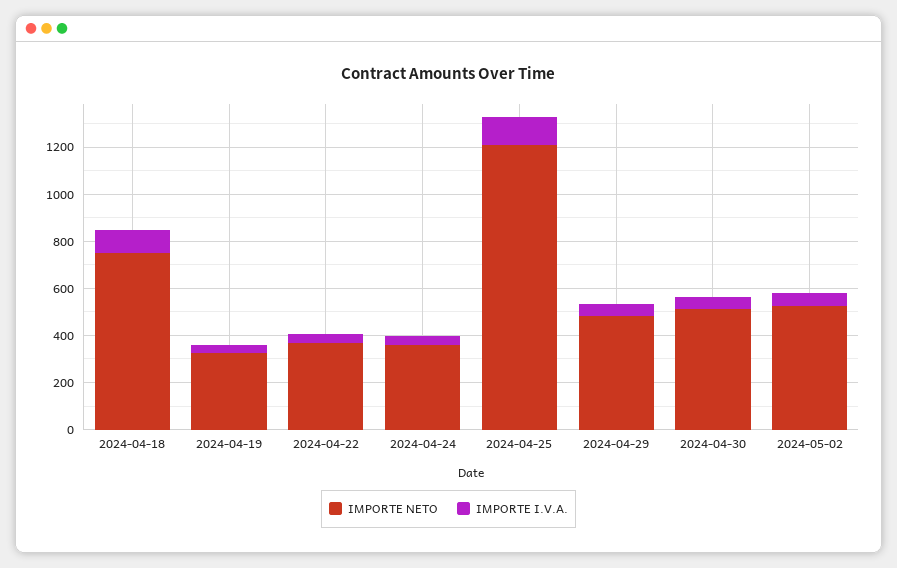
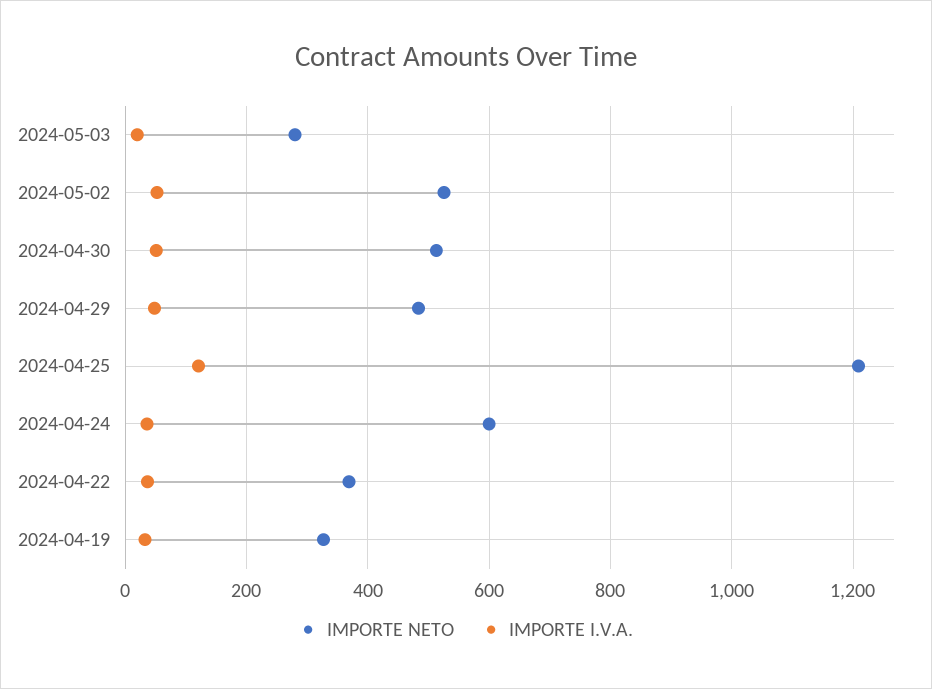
IMPORTE NETO, 2024-04-18: 750 -> none
IMPORTE I.V.A., 2024-04-18: 100 -> none
IMPORTE NETO, 2024-04-24: 350 -> 600
IMPORTE NETO, 2024-05-03: none -> 280
IMPORTE I.V.A., 2024-05-03: none -> 20

